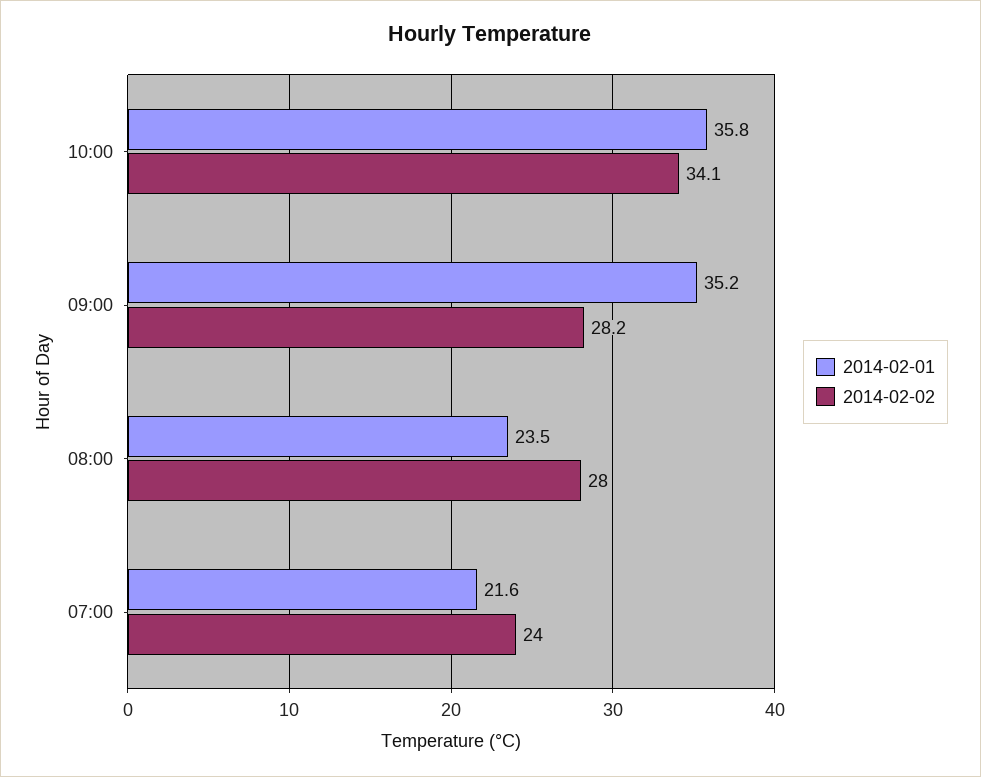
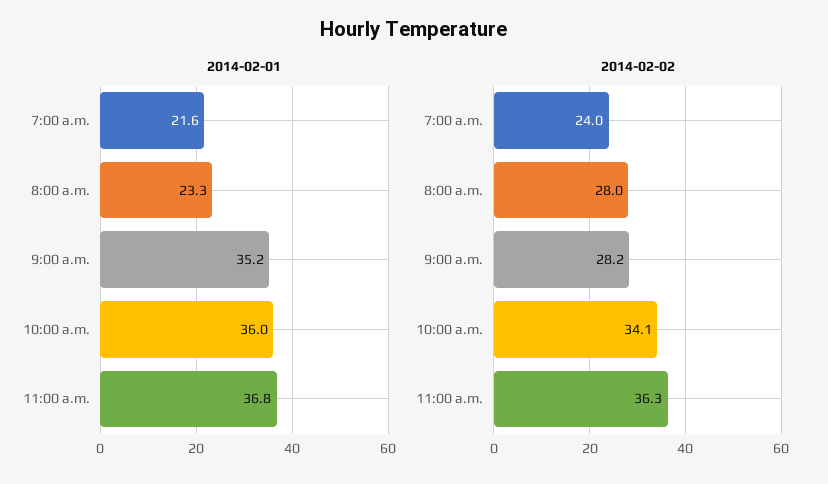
2014-02-01, 10:00: 35.8 -> 36
2014-02-01, 08:00: 23.5 -> 23.3
2014-02-01, 11:00 a.m.: none -> 36.8
2014-02-02, 11:00 a.m.: none -> 36.3

